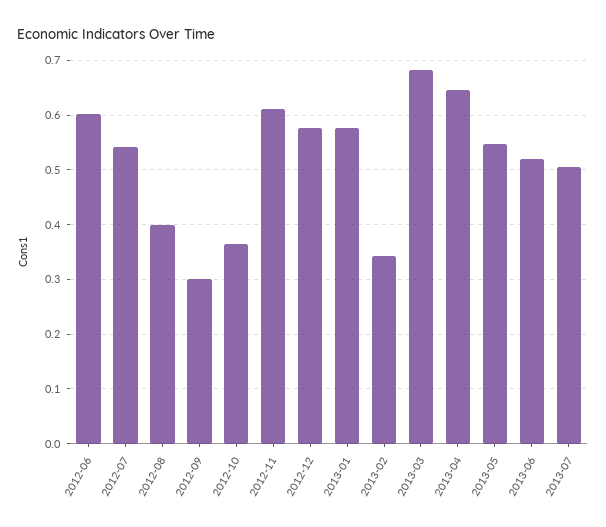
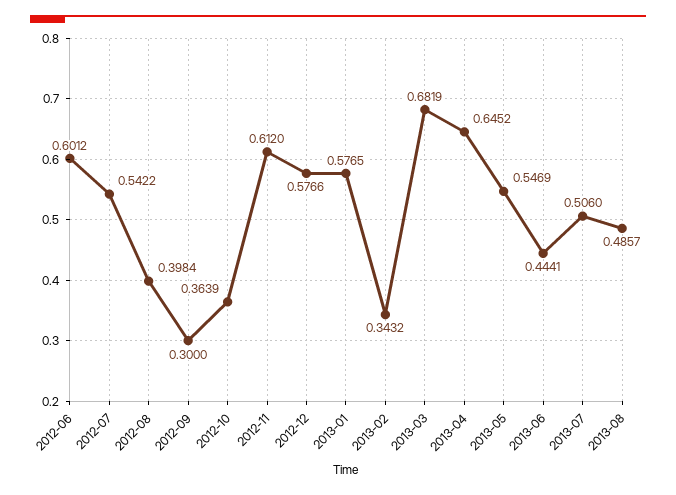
2013-06: 0.52 -> 0.4441
2013-08: none -> 0.4857

